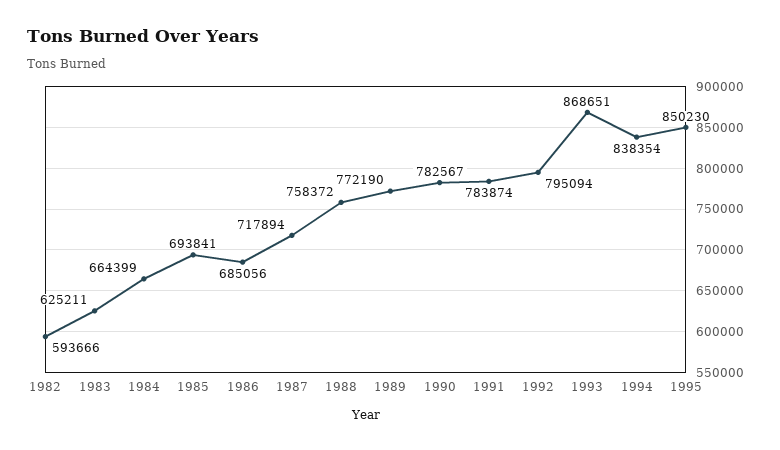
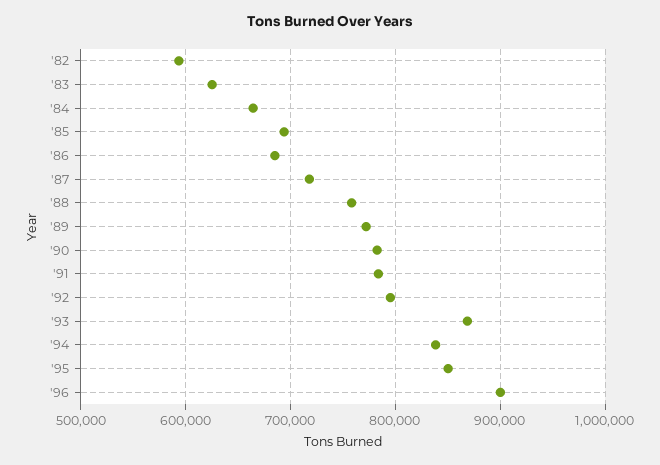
'96: none -> 900000

